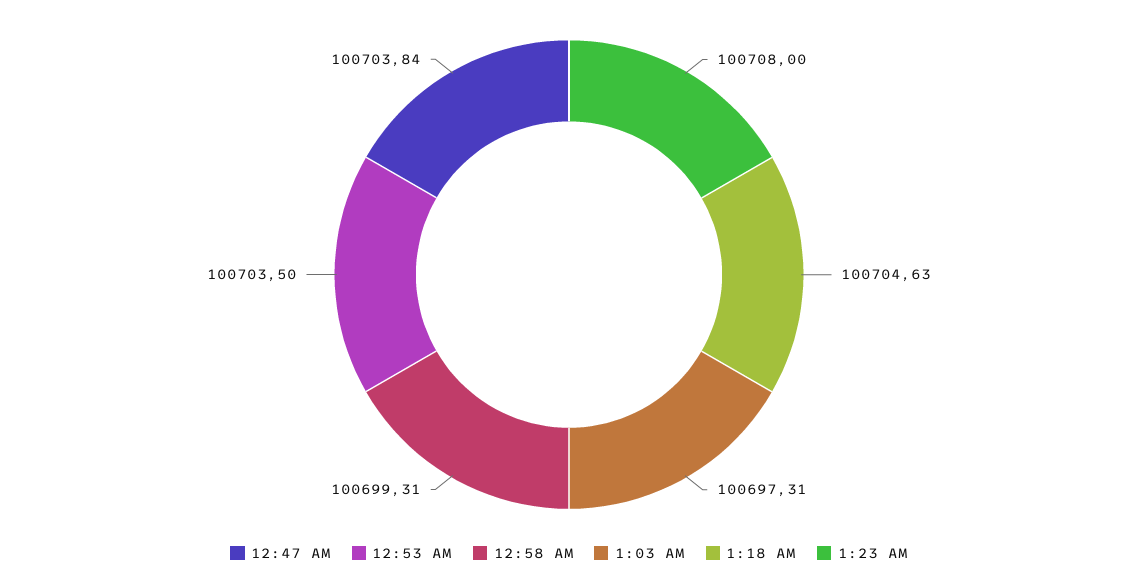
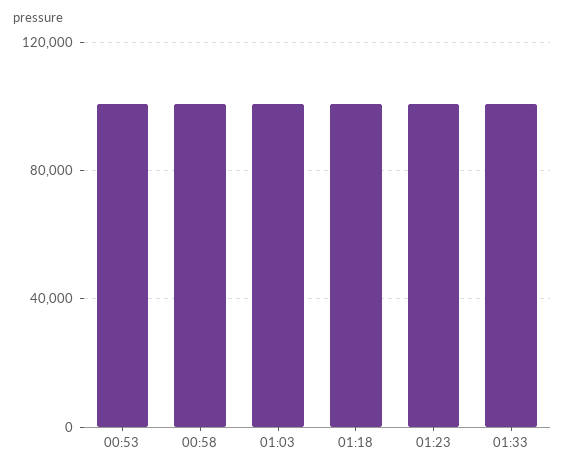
12:47 AM: 100703.84 -> none
01:33: none -> 100000

